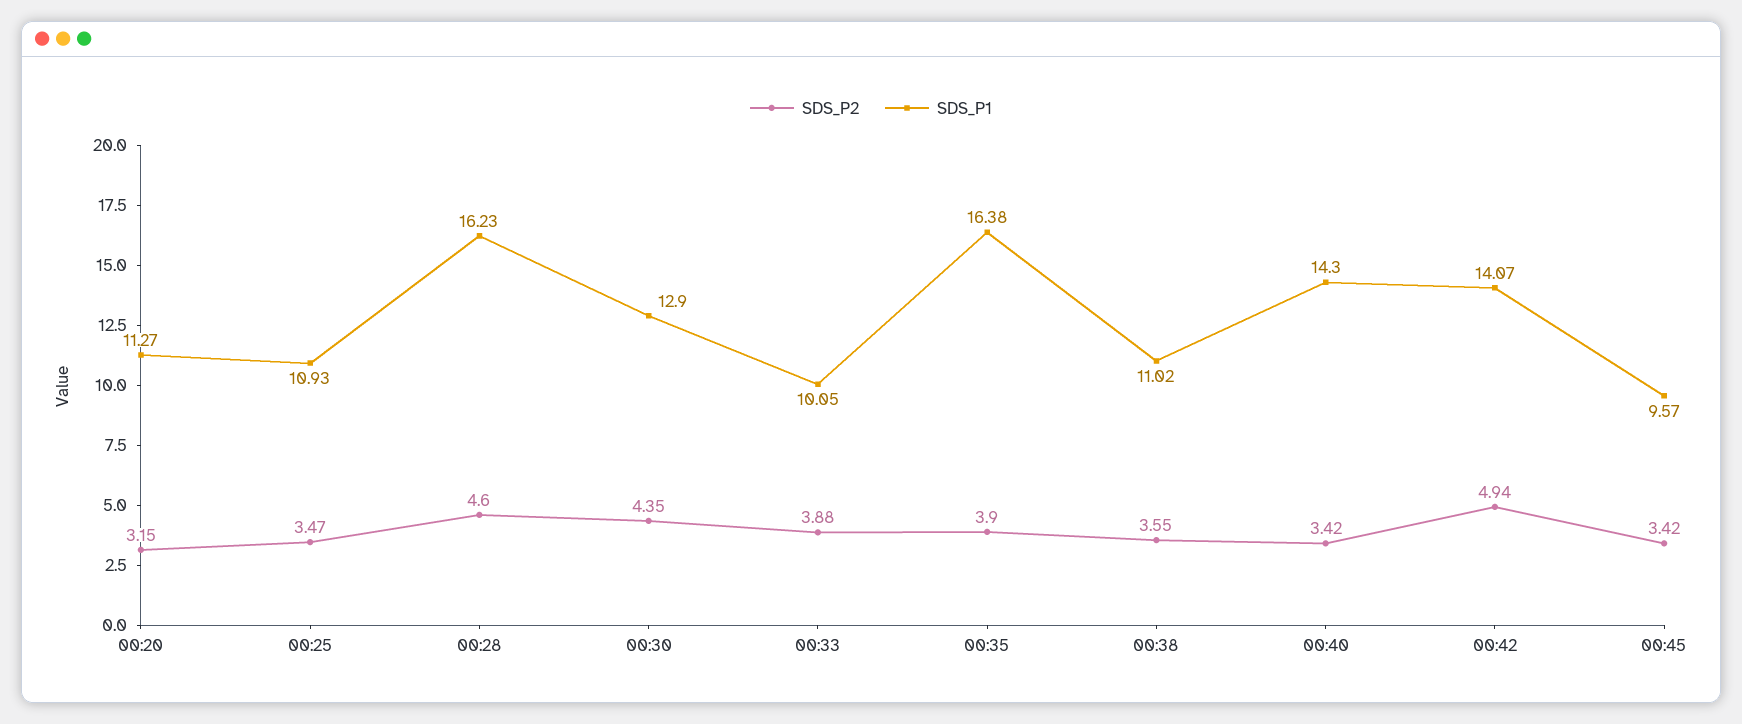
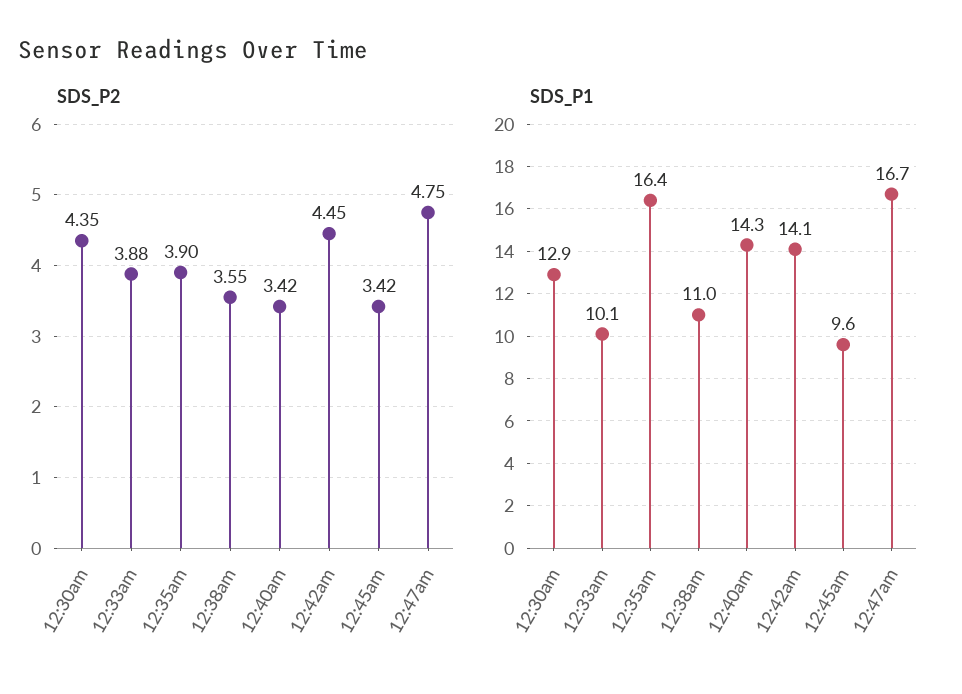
SDS_P2, 00:20: 3.15 -> none
SDS_P1, 00:20: 11.27 -> none
SDS_P2, 00:25: 3.47 -> none
SDS_P1, 00:25: 10.93 -> none
SDS_P2, 00:28: 4.6 -> none
SDS_P1, 00:28: 16.23 -> none
SDS_P2, 00:42: 4.94 -> 4.45
SDS_P2, 12:47am: none -> 4.75
SDS_P1, 12:47am: none -> 16.7

